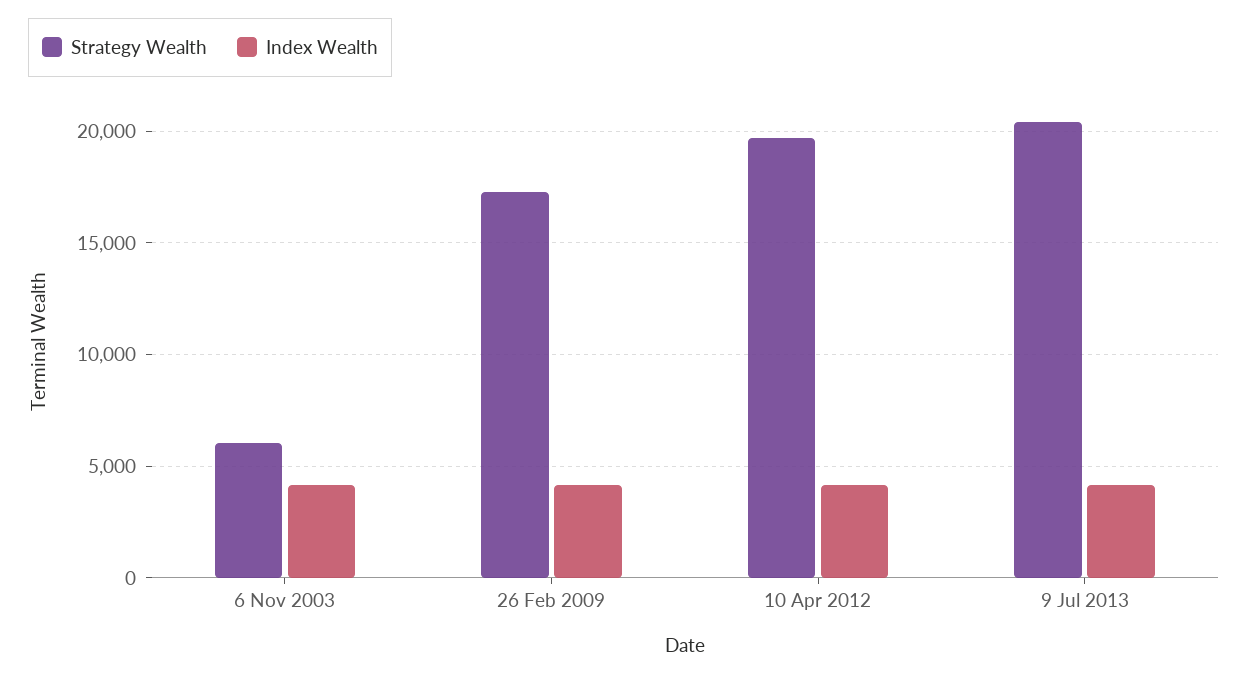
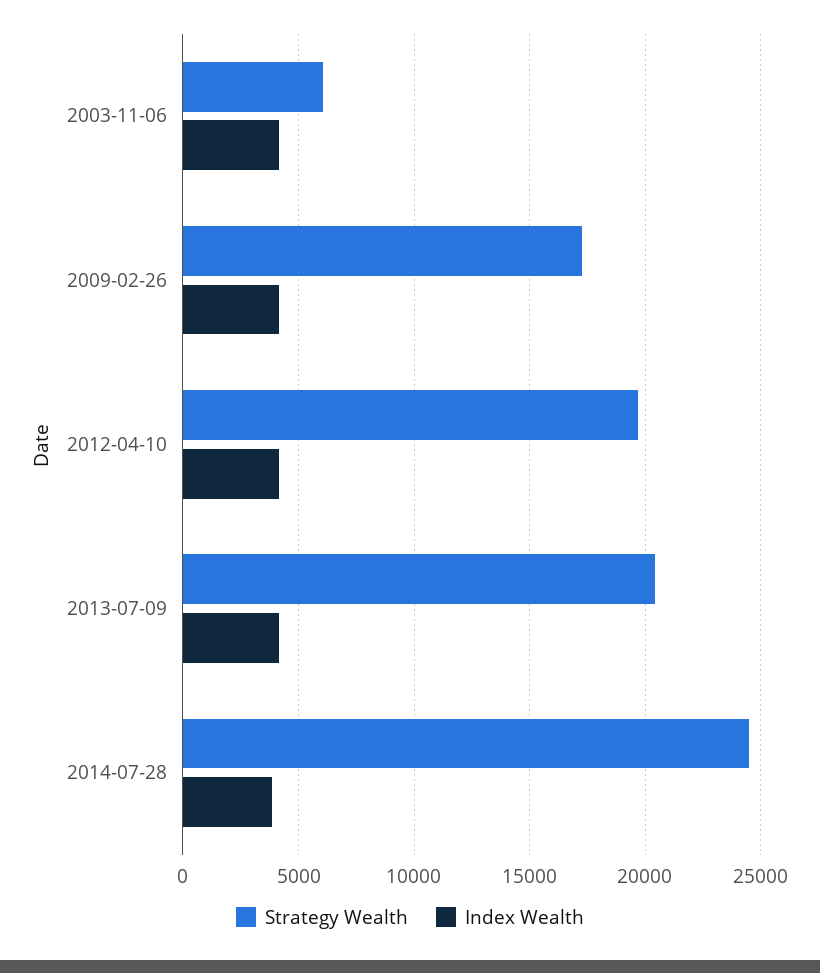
Strategy Wealth, 2014-07-28: none -> 24500
Index Wealth, 2014-07-28: none -> 4000

